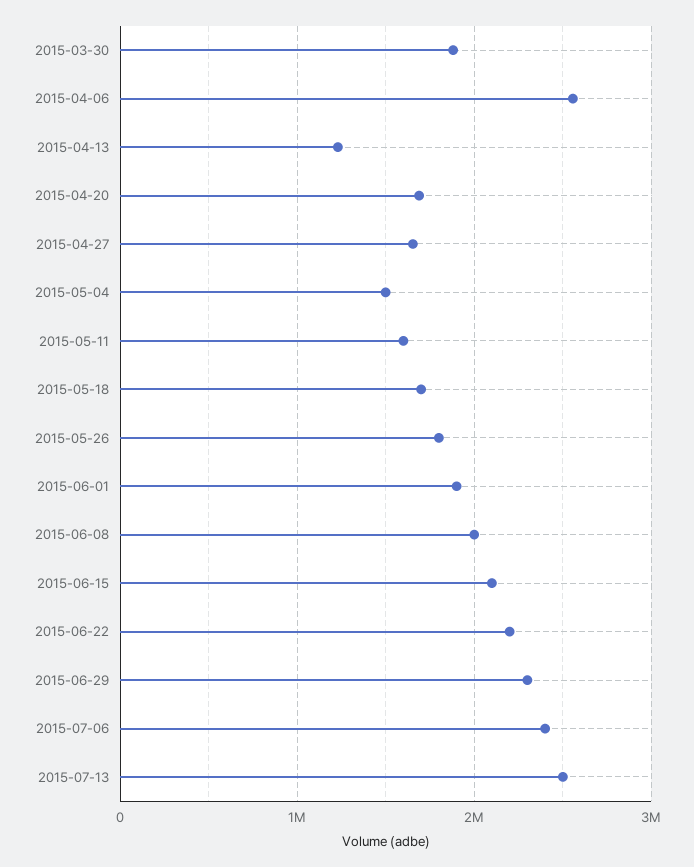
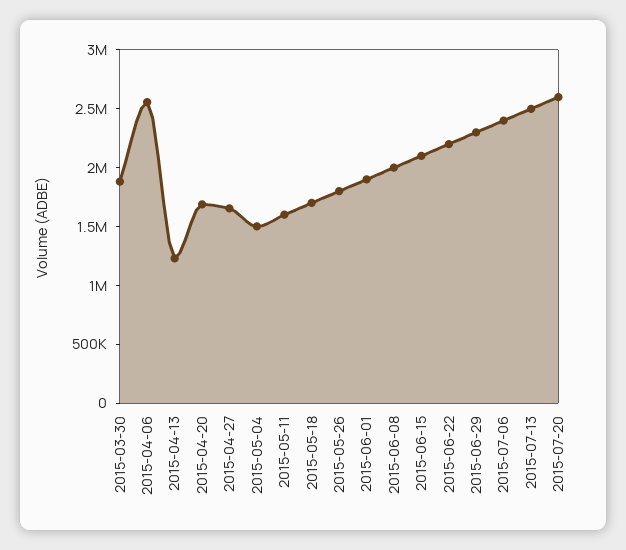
2015-07-20: none -> 2600000

